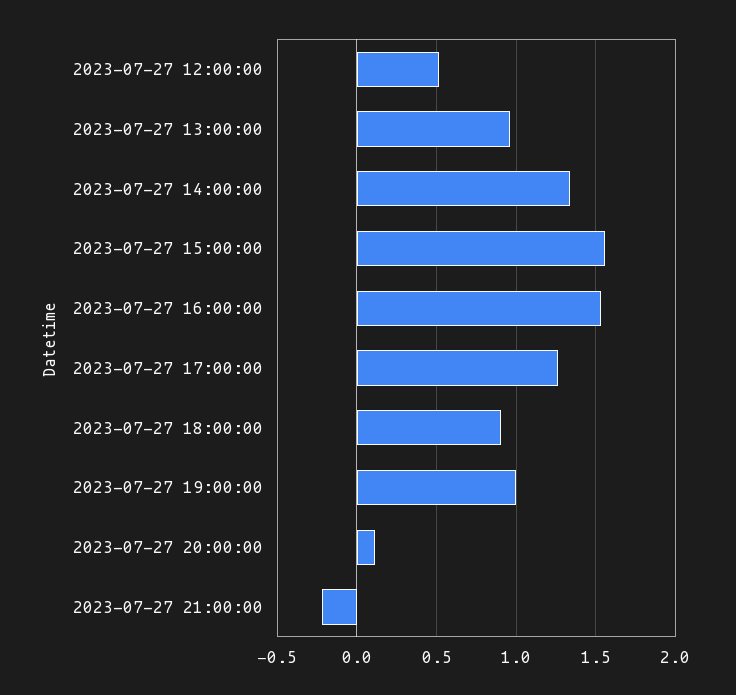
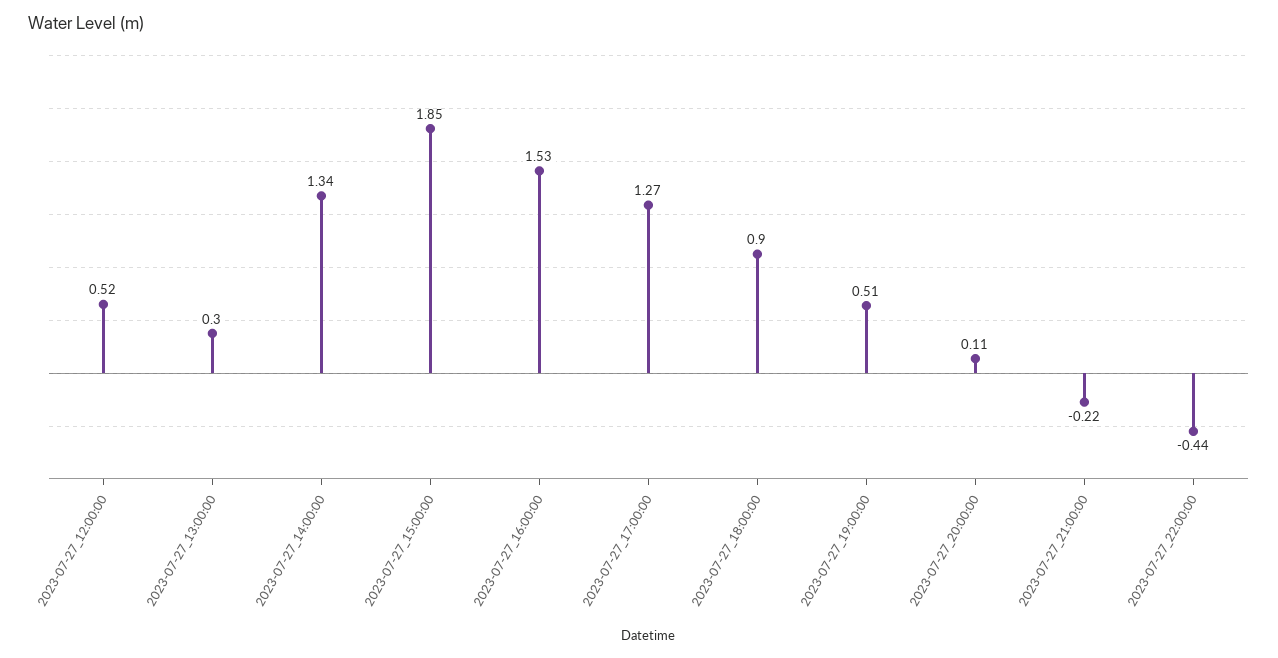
2023-07-27 13:00:00: 0.95 -> 0.3
2023-07-27 15:00:00: 1.55 -> 1.85
2023-07-27 19:00:00: 1 -> 0.51
2023-07-27_22:00:00: none -> -0.44

